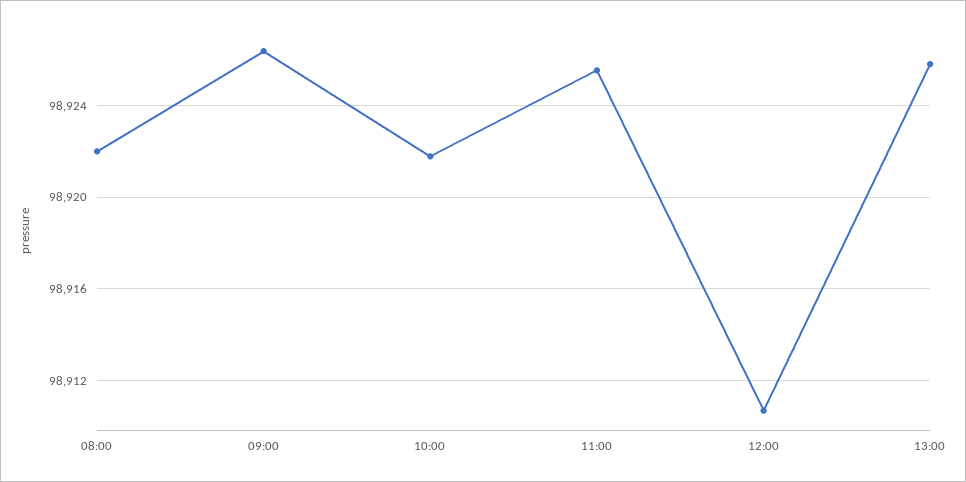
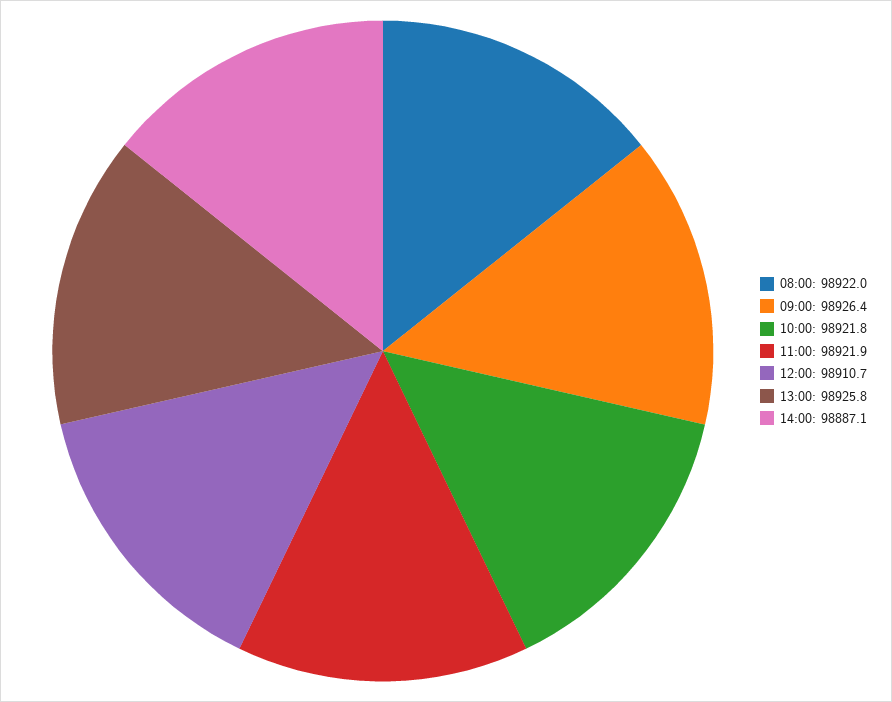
11:00: 98925.5 -> 98921.9
14:00: none -> 98887.1

